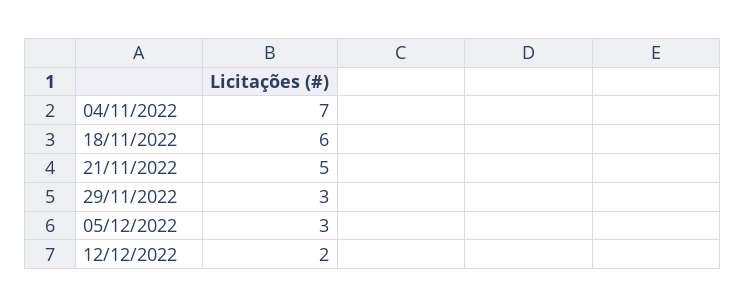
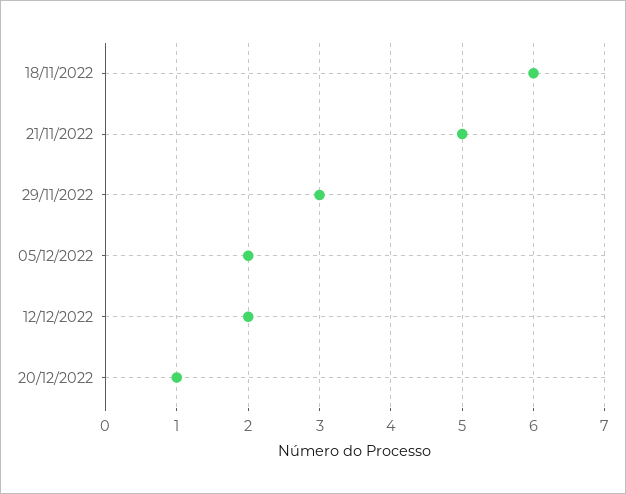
04/11/2022: 7 -> none
05/12/2022: 3 -> 2
20/12/2022: none -> 1

